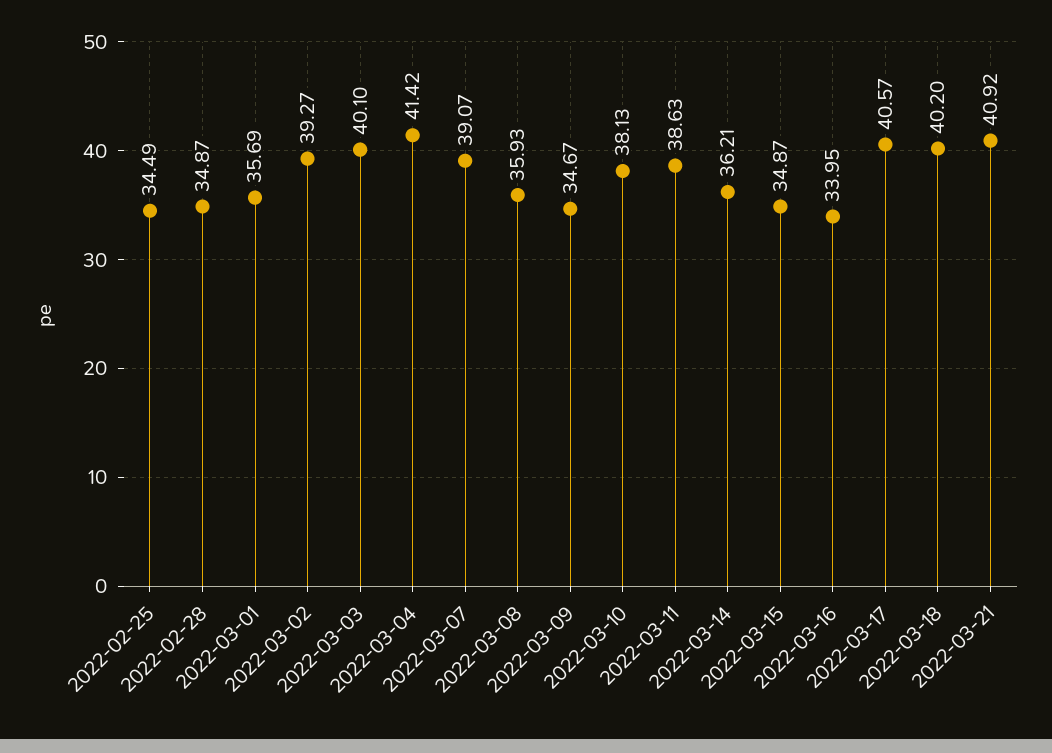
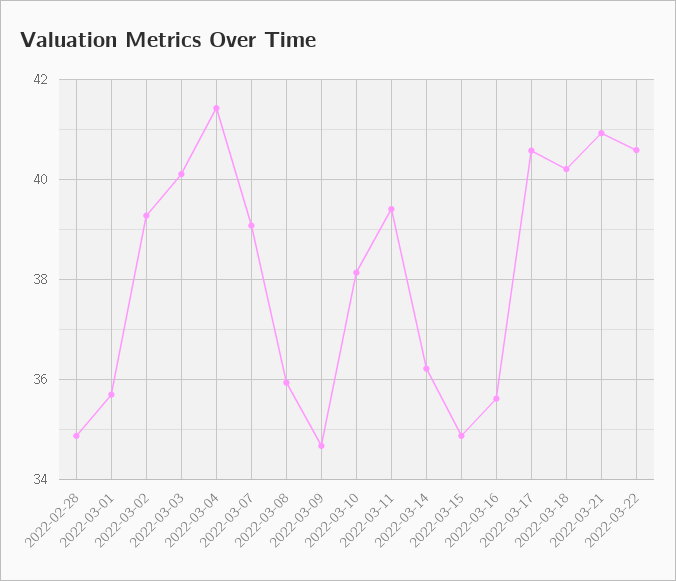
2022-02-25: 34.49 -> none
2022-03-11: 38.63 -> 39.4
2022-03-16: 33.95 -> 35.6
2022-03-22: none -> 40.6

